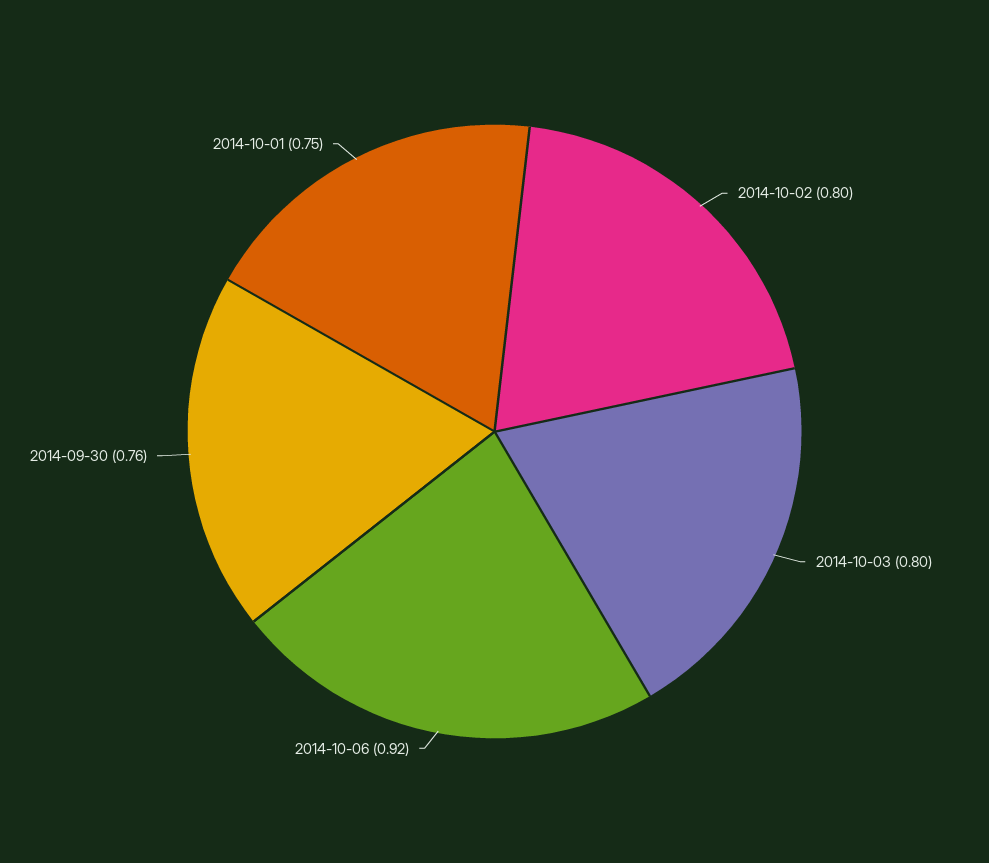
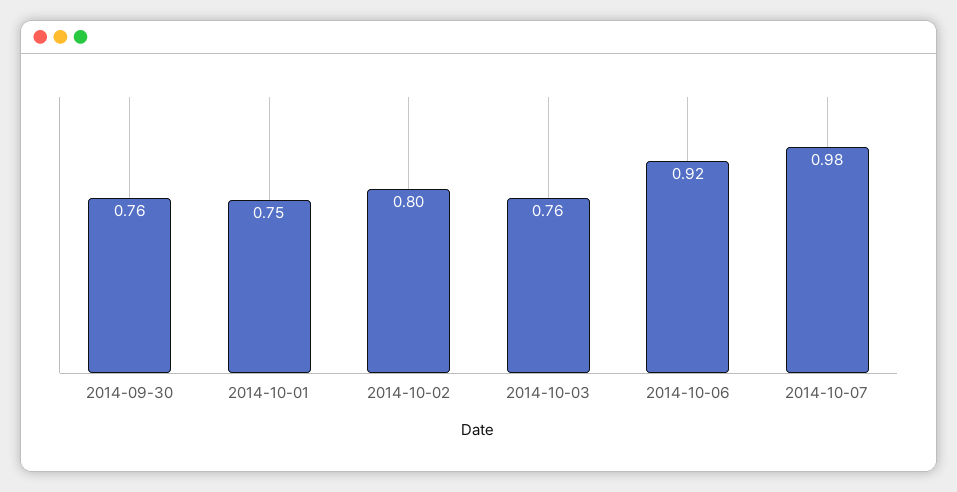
2014-10-03: 0.8 -> 0.76
2014-10-07: none -> 0.98

